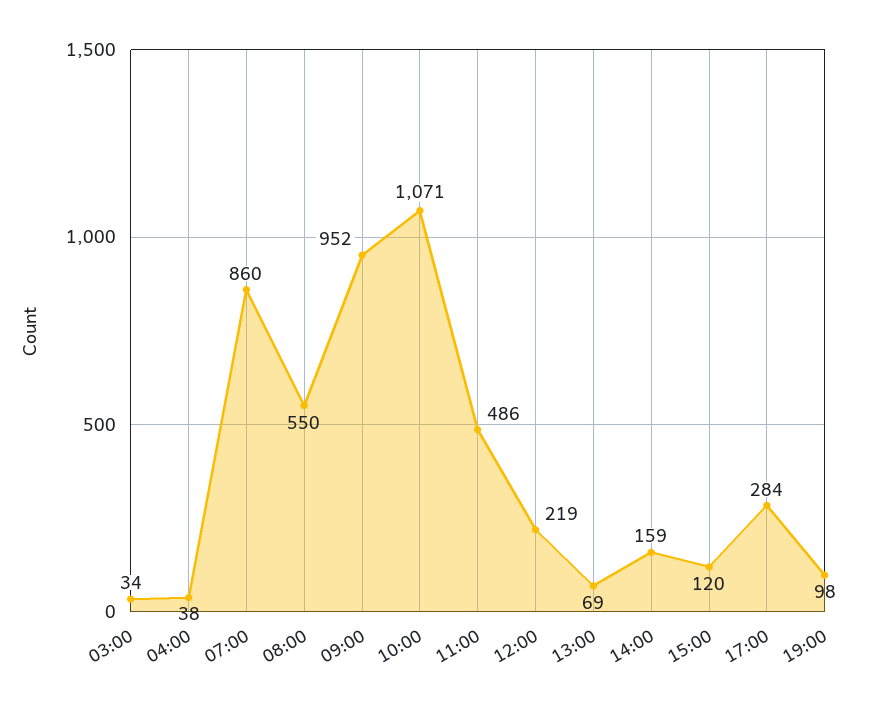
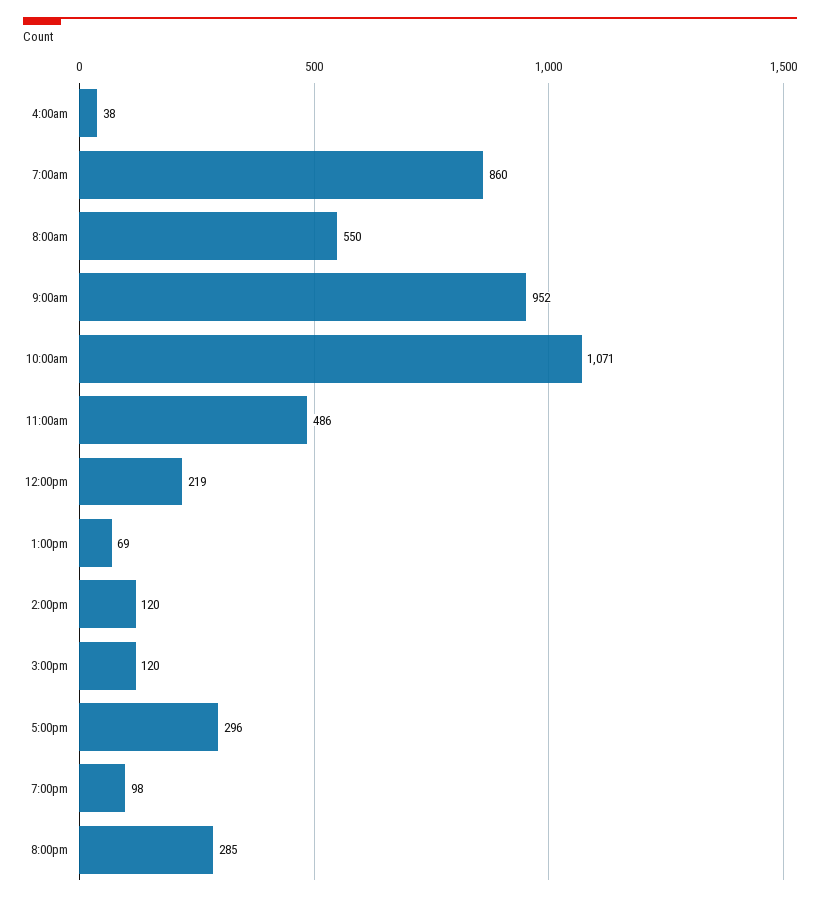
03:00: 34 -> none
14:00: 159 -> 120
17:00: 284 -> 296
8:00pm: none -> 285

